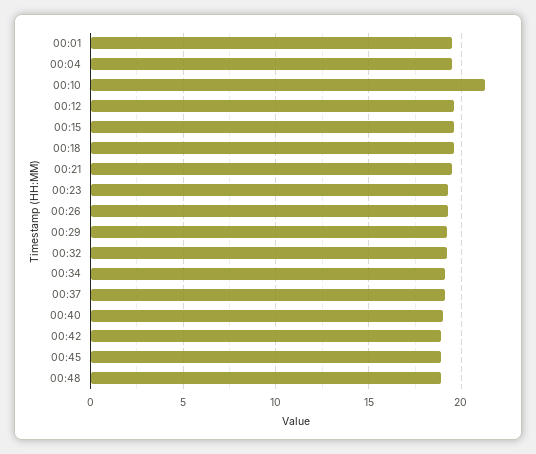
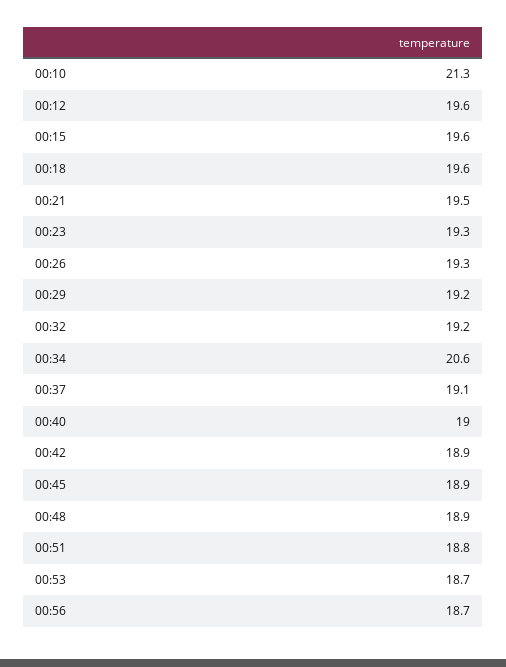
00:01: 19.5 -> none
00:04: 19.5 -> none
00:34: 19 -> 20.6
00:51: none -> 18.8
00:53: none -> 18.7
00:56: none -> 18.7

